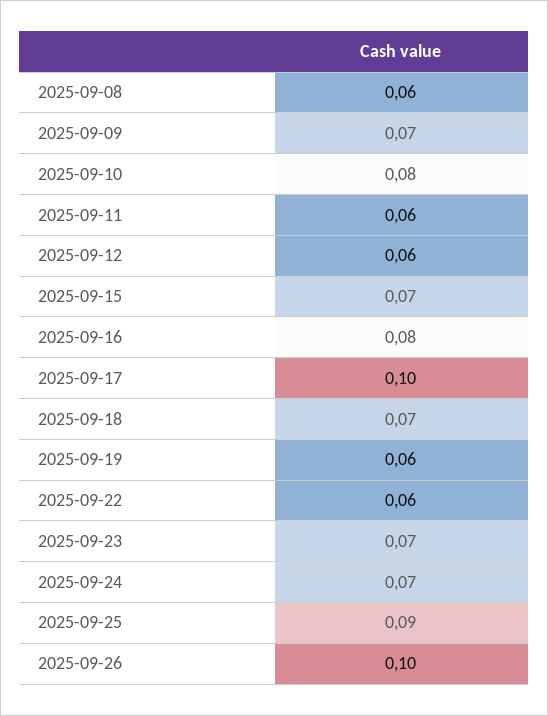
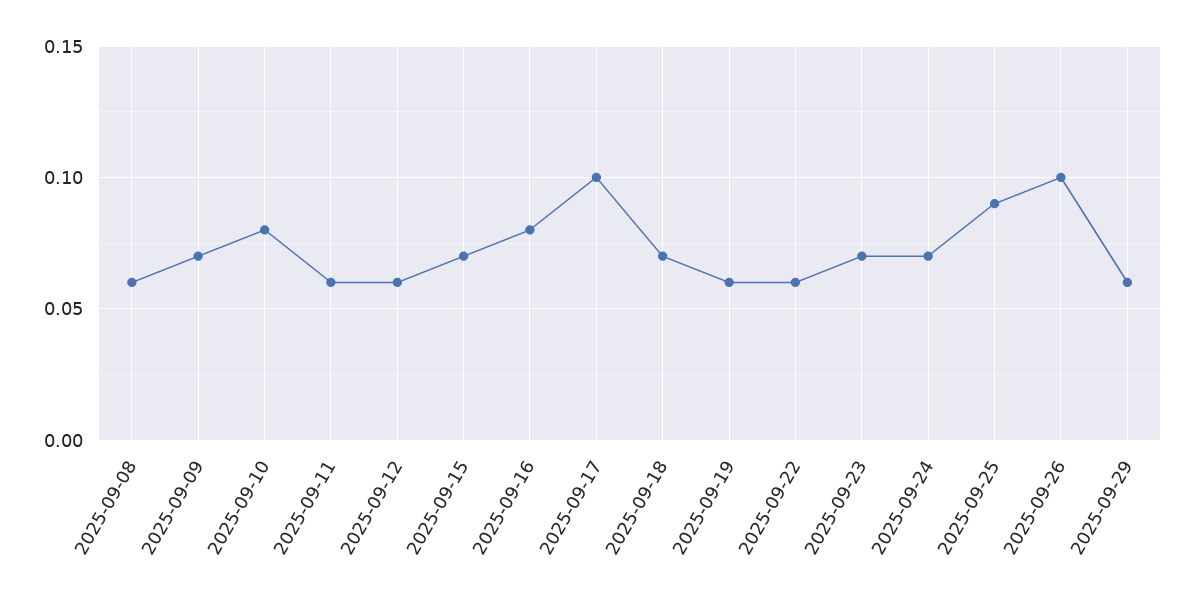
2025-09-29: none -> 0.06

